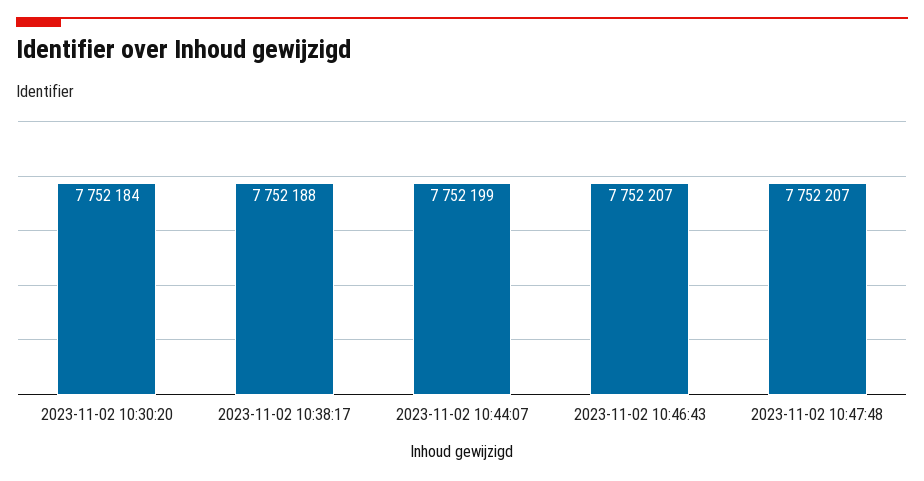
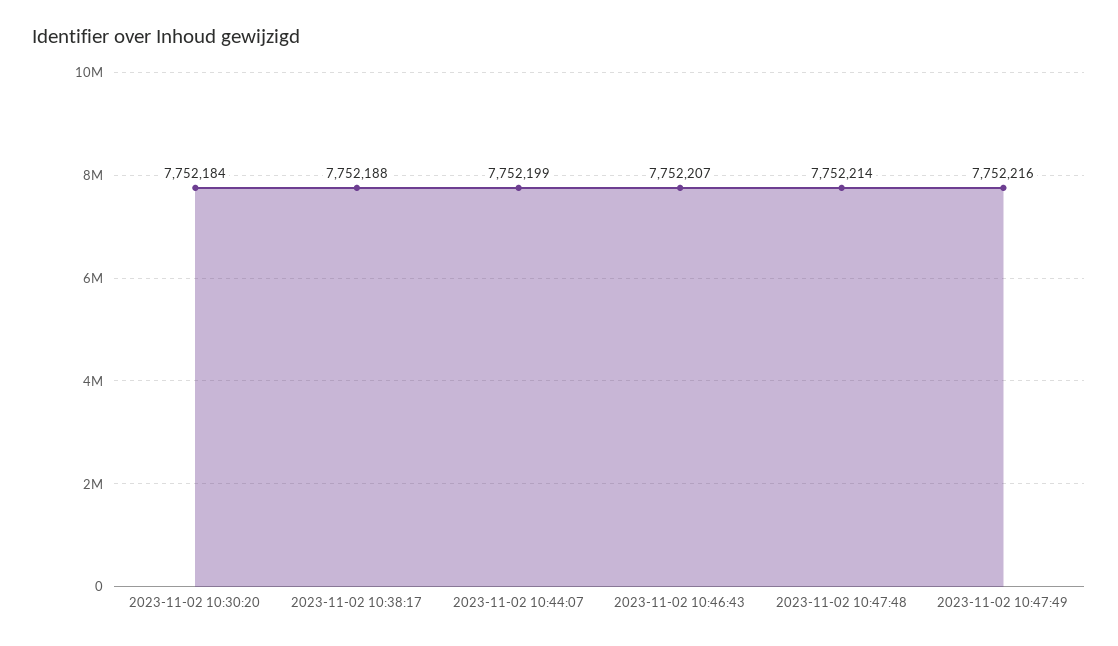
2023-11-02 10:47:48: 7752207 -> 7752214
2023-11-02 10:47:49: none -> 7752216

